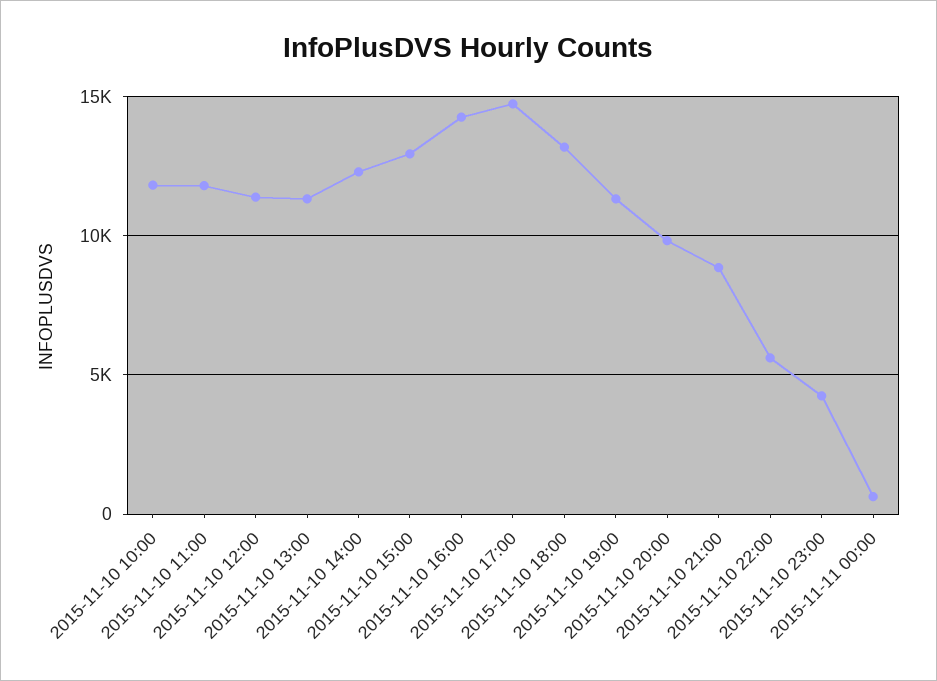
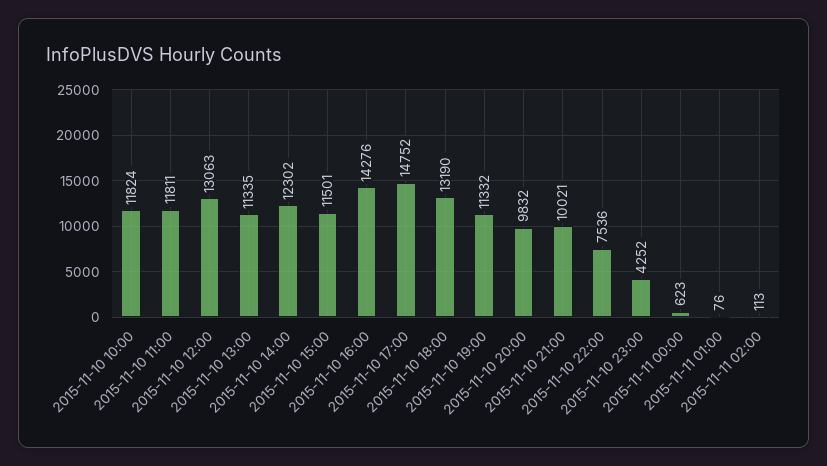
2015-11-10 12:00: 11500 -> 13063
2015-11-10 15:00: 13000 -> 11501
2015-11-10 21:00: 9000 -> 10021
2015-11-10 22:00: 5500 -> 7536
2015-11-11 01:00: none -> 76
2015-11-11 02:00: none -> 113

